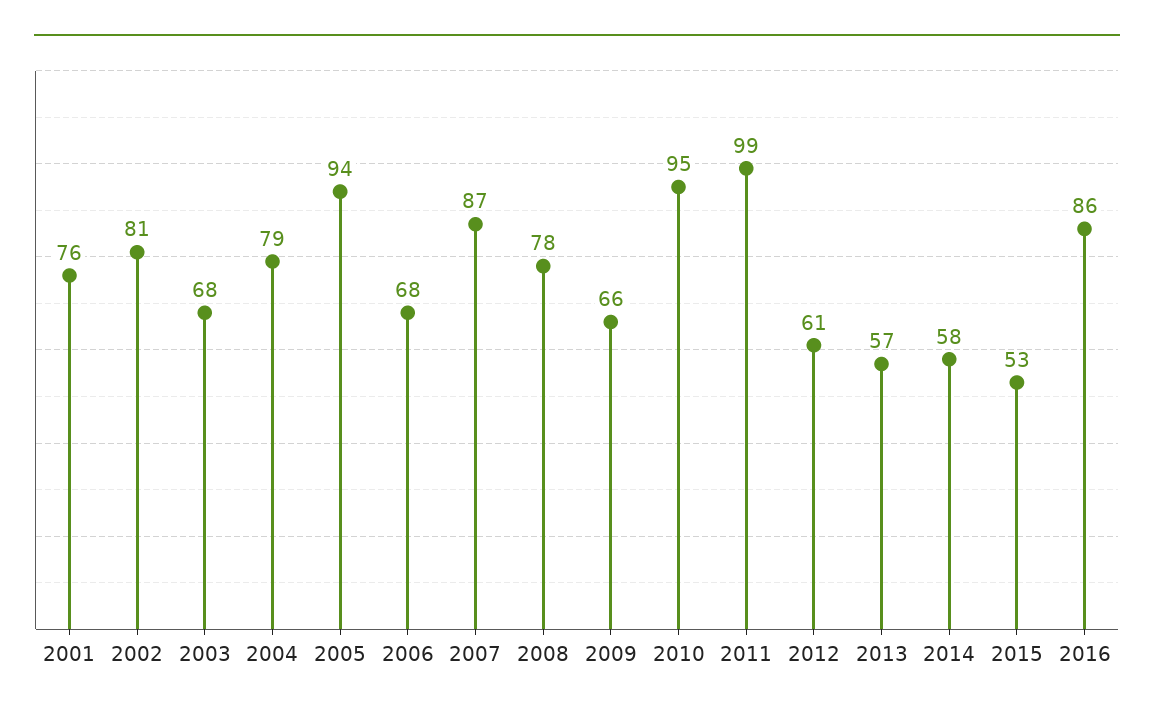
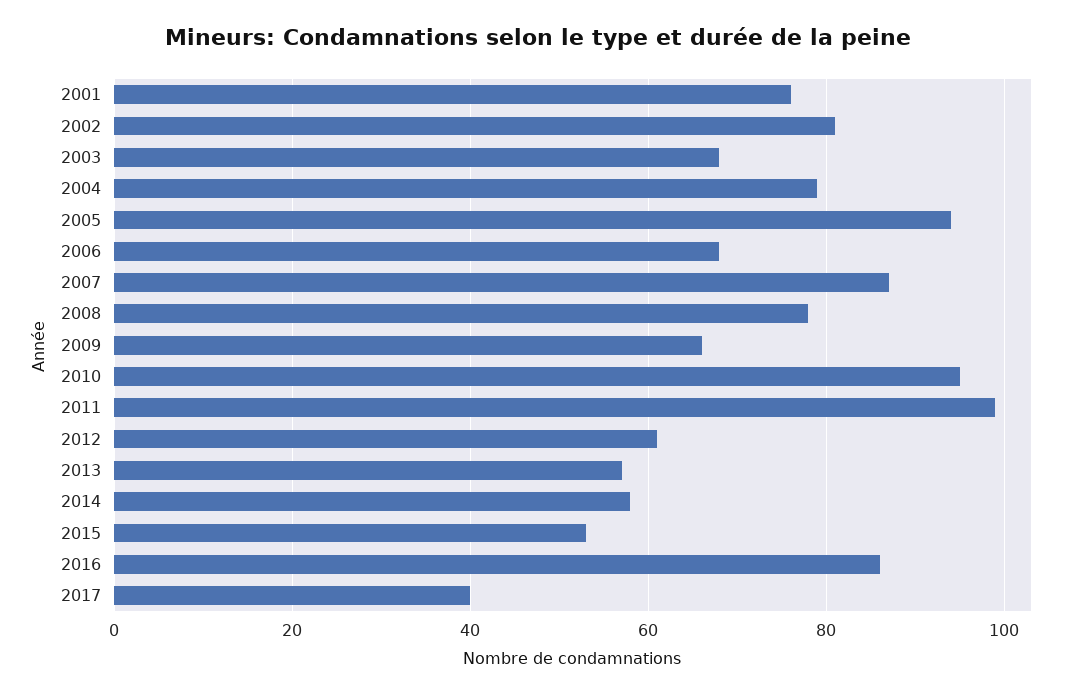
2017: none -> 40

